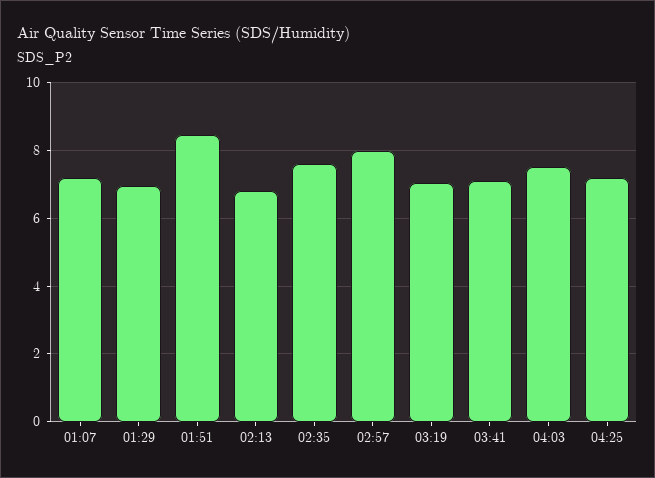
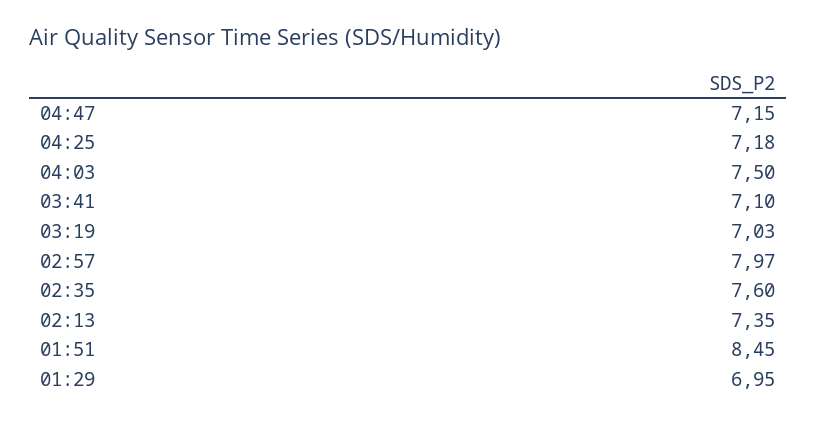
01:07: 7.2 -> none
02:13: 6.8 -> 7.35
04:47: none -> 7.15

